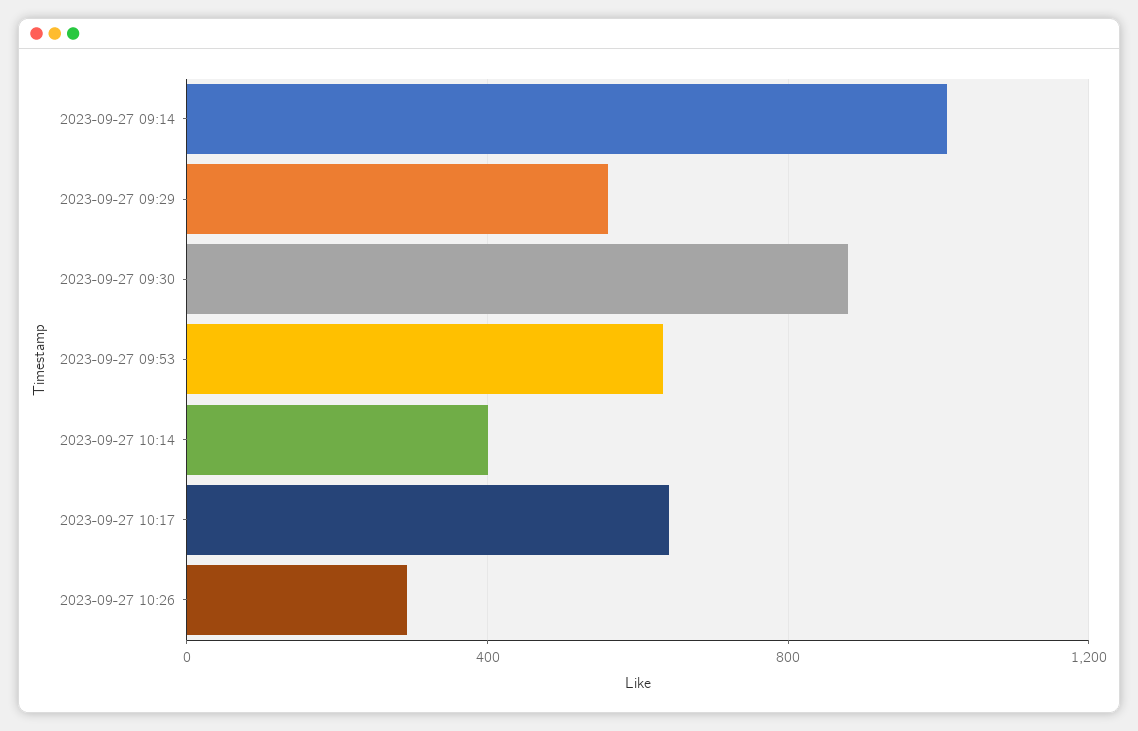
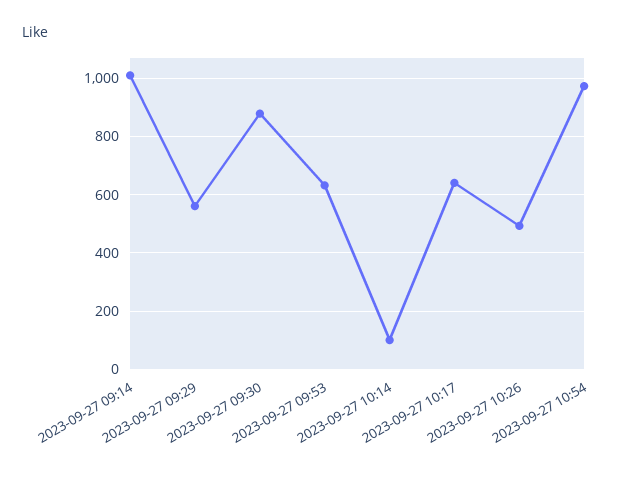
2023-09-27 10:14: 400 -> 100
2023-09-27 10:26: 300 -> 500
2023-09-27 10:54: none -> 975

